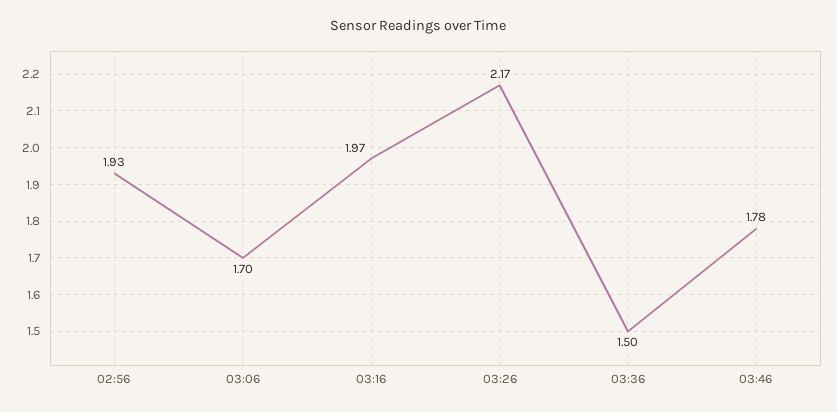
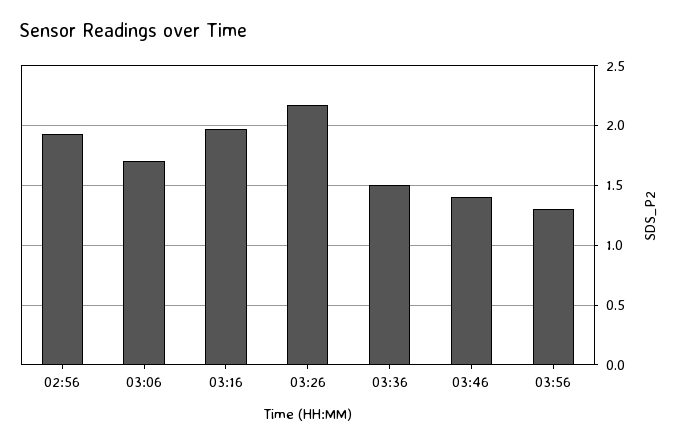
03:46: 1.78 -> 1.4
03:56: none -> 1.3

